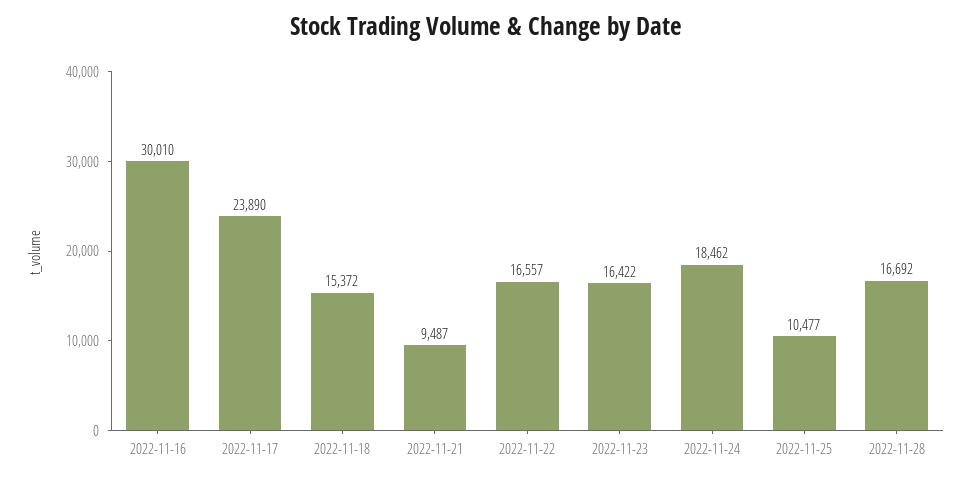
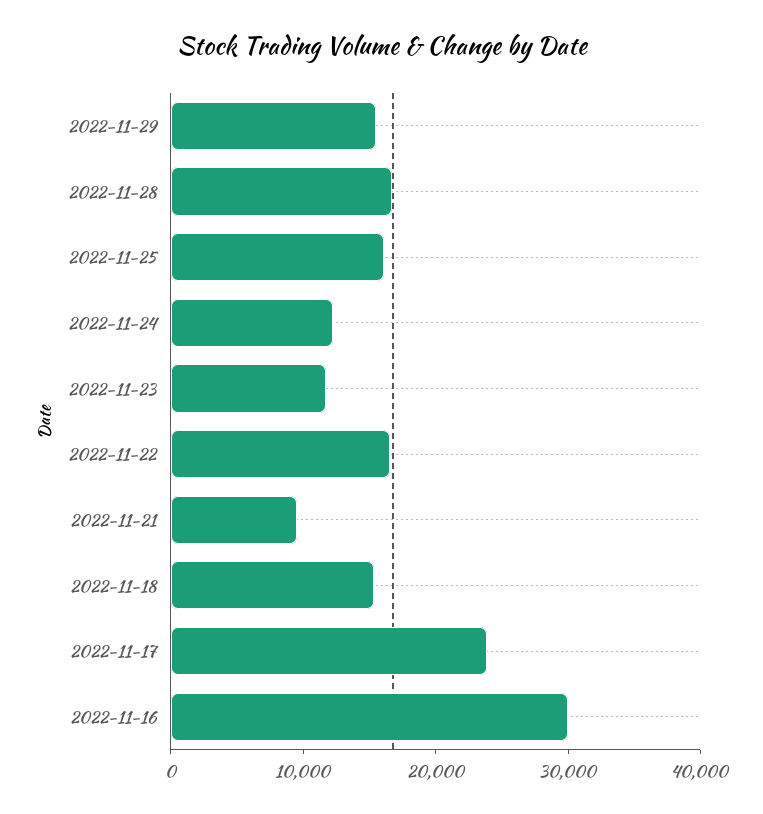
2022-11-23: 16422 -> 12000
2022-11-24: 18462 -> 12000
2022-11-25: 10477 -> 16000
2022-11-29: none -> 16000

